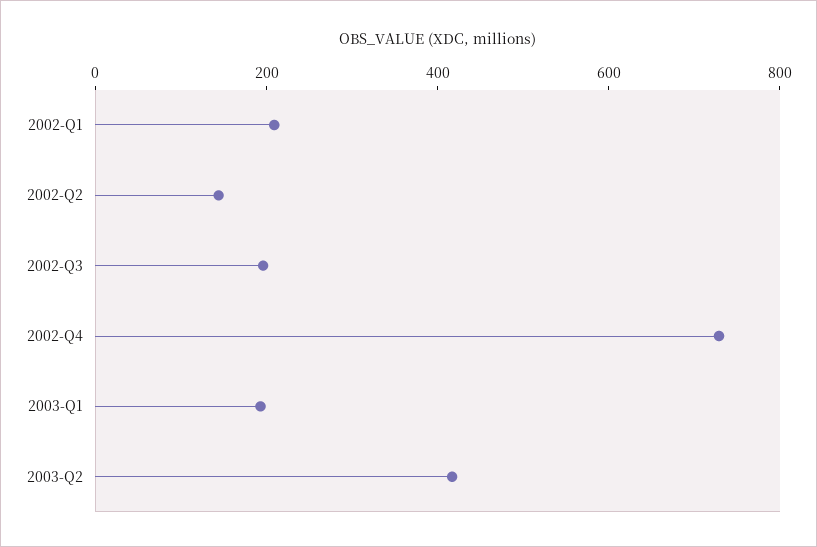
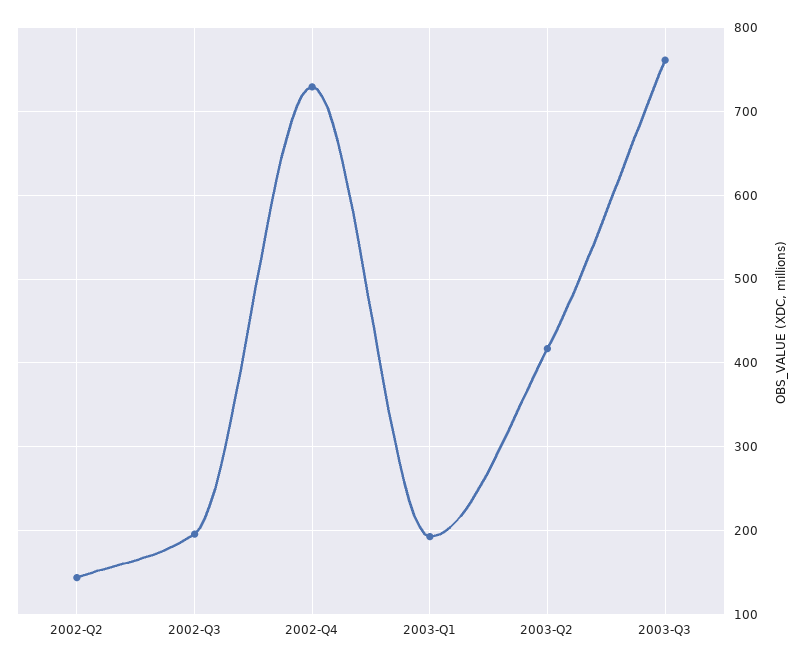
2002-Q1: 200 -> none
2003-Q3: none -> 760

